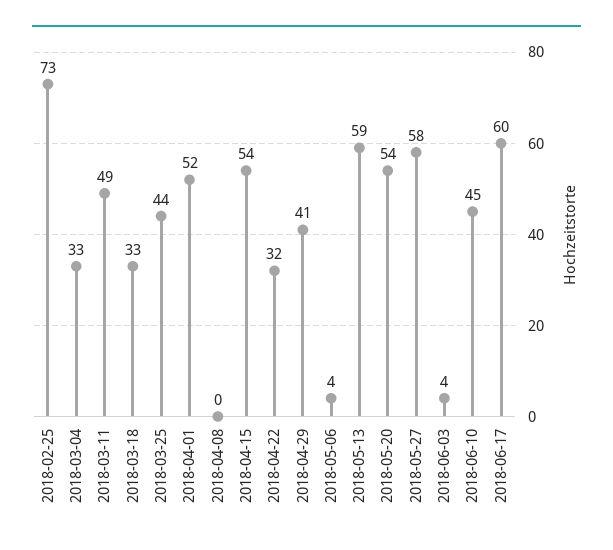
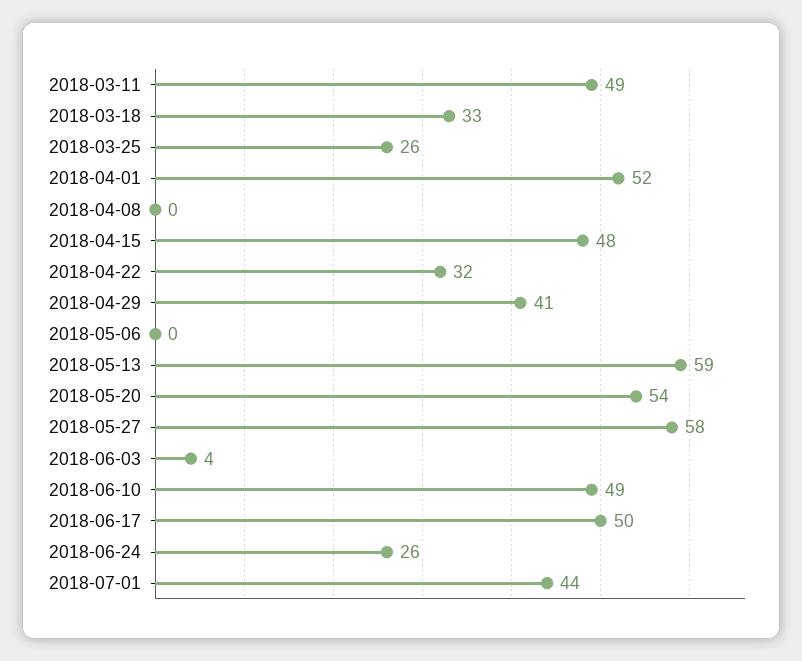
2018-02-25: 73 -> none
2018-03-04: 33 -> none
2018-03-25: 44 -> 26
2018-04-15: 54 -> 48
2018-05-06: 4 -> 0
2018-06-10: 45 -> 49
2018-06-17: 60 -> 50
2018-06-24: none -> 26
2018-07-01: none -> 44

